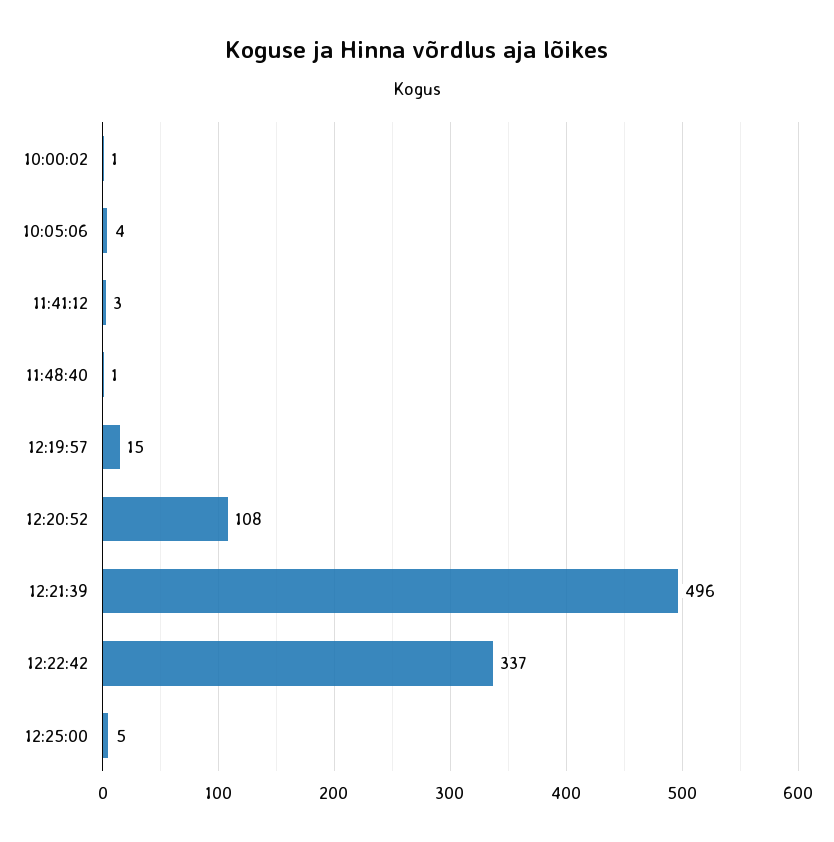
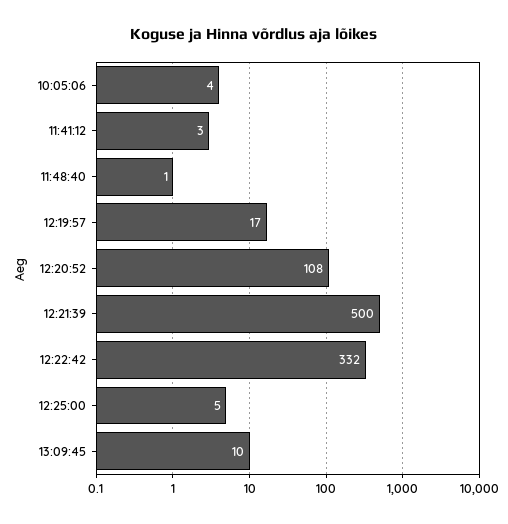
10:00:02: 1 -> none
12:19:57: 15 -> 17
12:21:39: 496 -> 500
12:22:42: 337 -> 332
13:09:45: none -> 10

